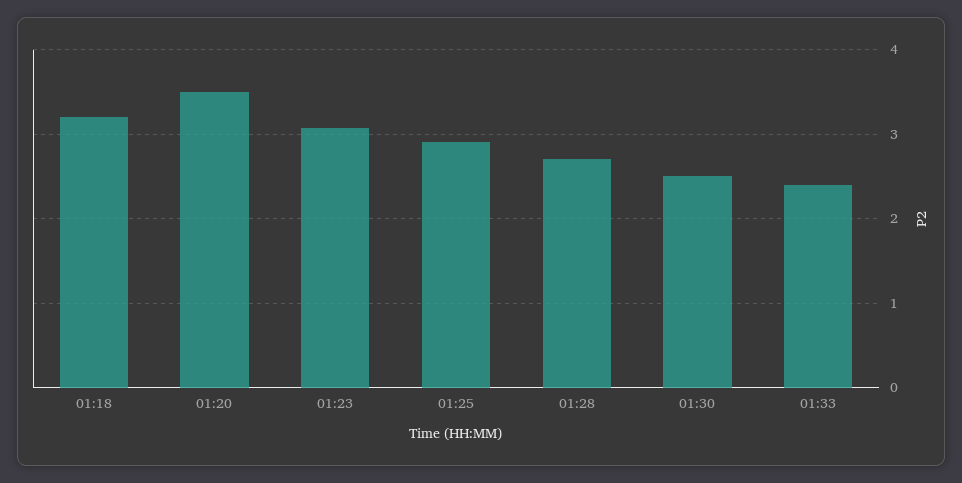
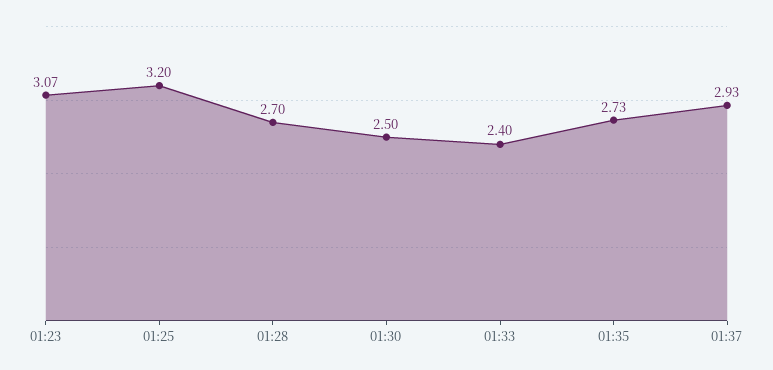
01:18: 3.2 -> none
01:20: 3.5 -> none
01:25: 2.9 -> 3.2
01:35: none -> 2.73
01:37: none -> 2.93

